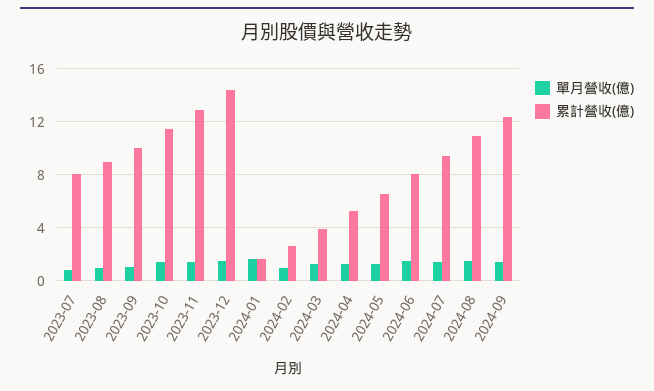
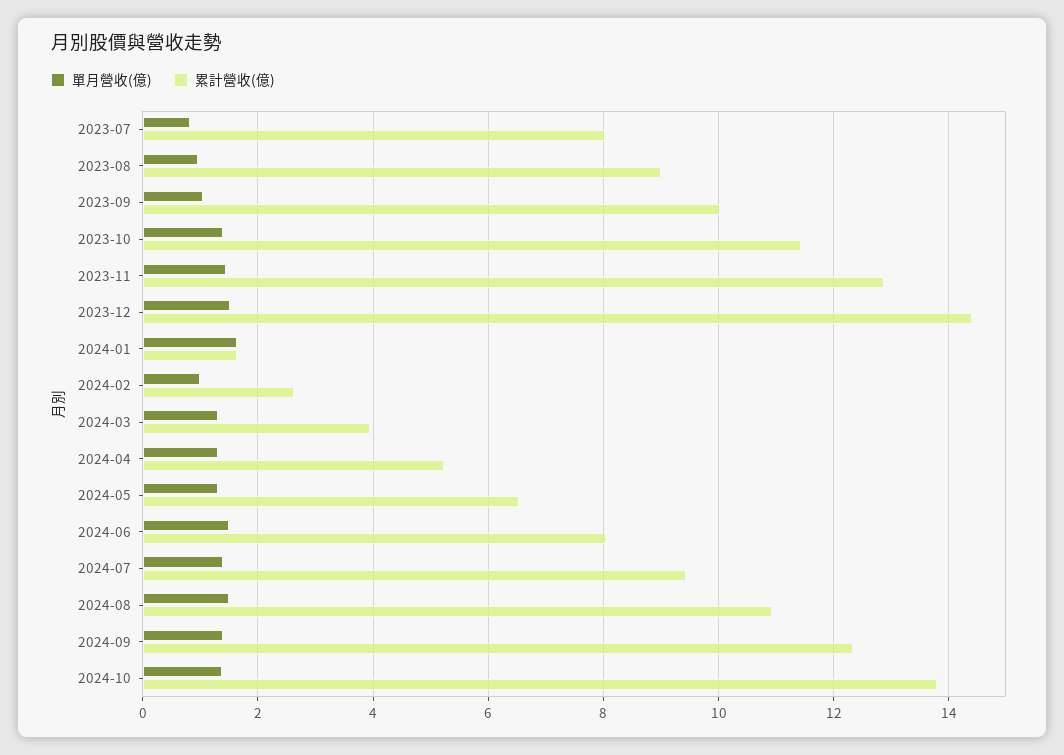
單月營收(億), 2024-10: none -> 1.4
累計營收(億), 2024-10: none -> 13.8

